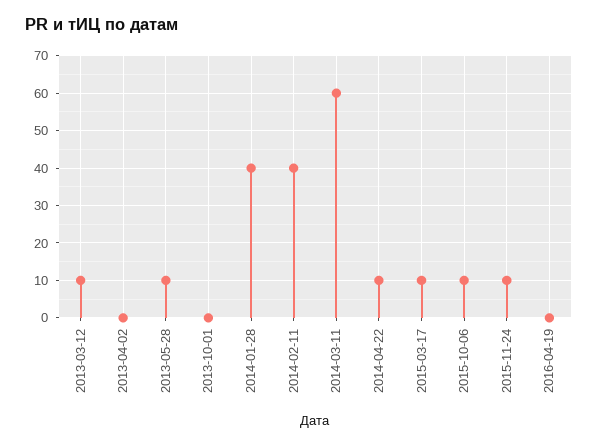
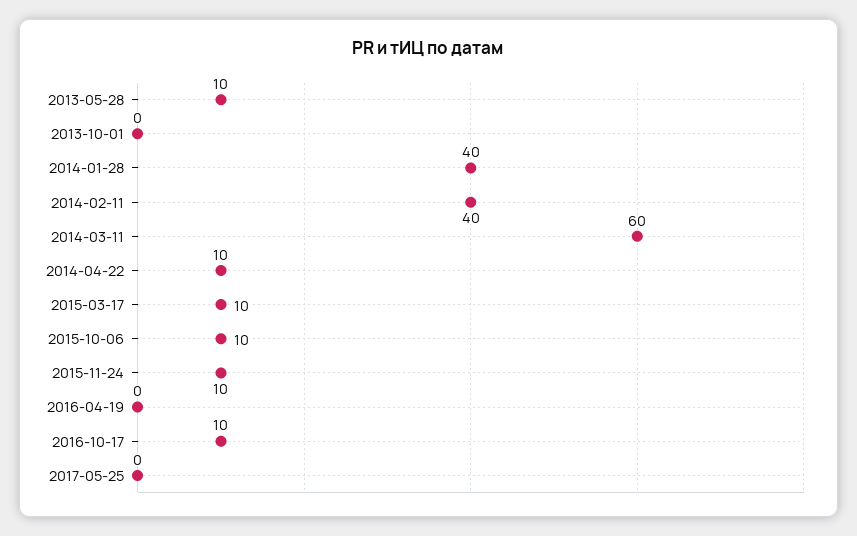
2013-03-12: 10 -> none
2013-04-02: 0 -> none
2016-10-17: none -> 10
2017-05-25: none -> 0

